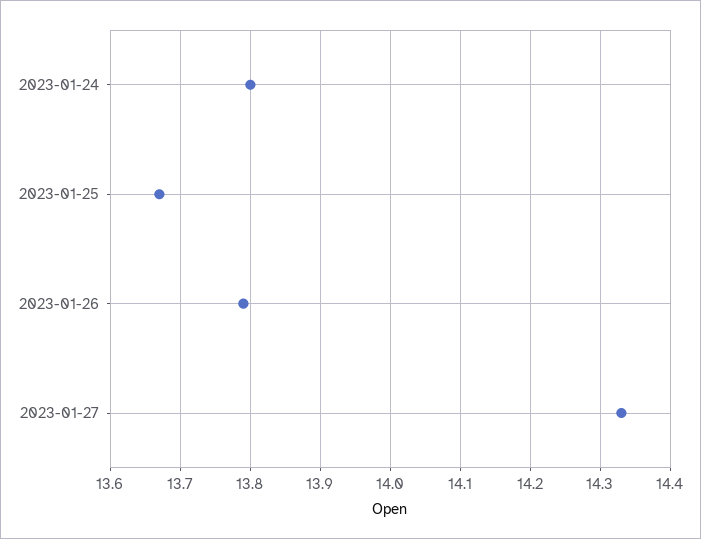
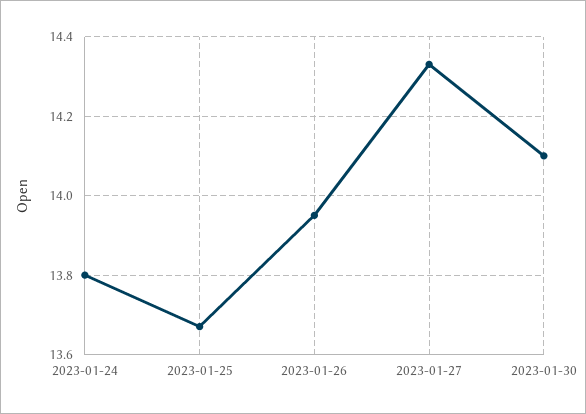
2023-01-26: 13.79 -> 13.95
2023-01-30: none -> 14.1

